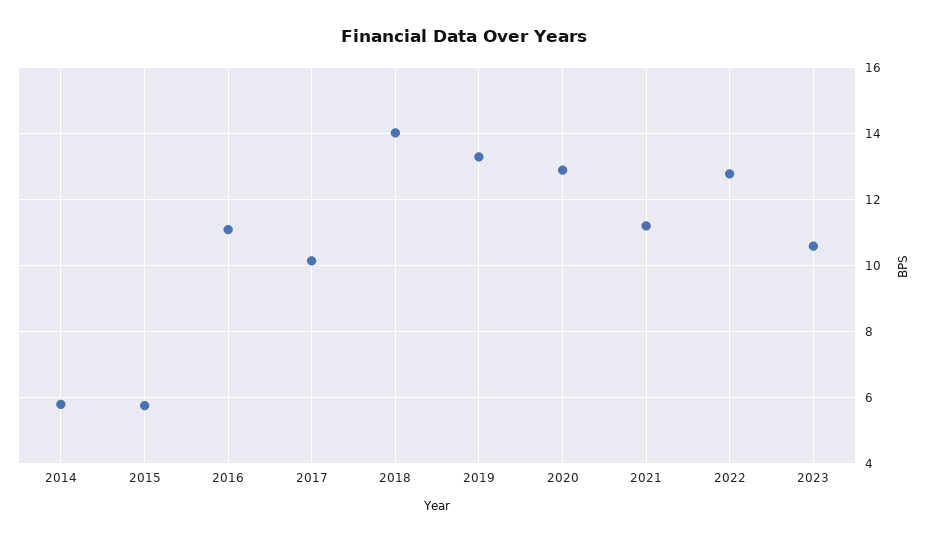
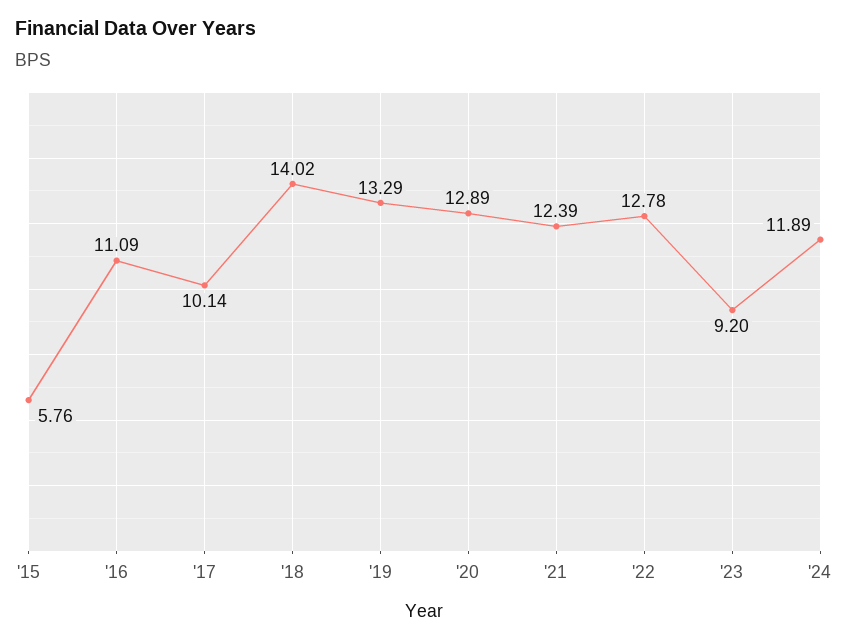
2014: 5.8 -> none
2021: 11.2 -> 12.39
2023: 10.6 -> 9.2
'24: none -> 11.89

